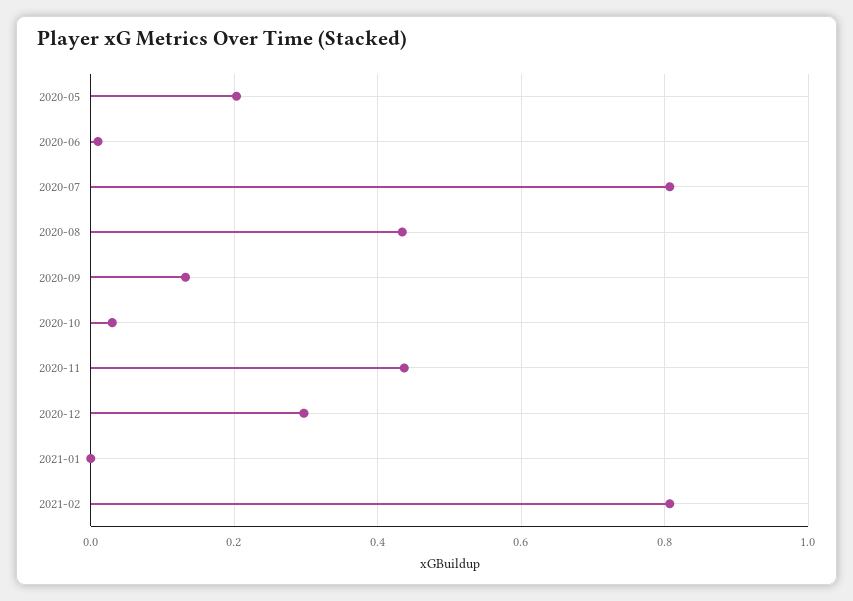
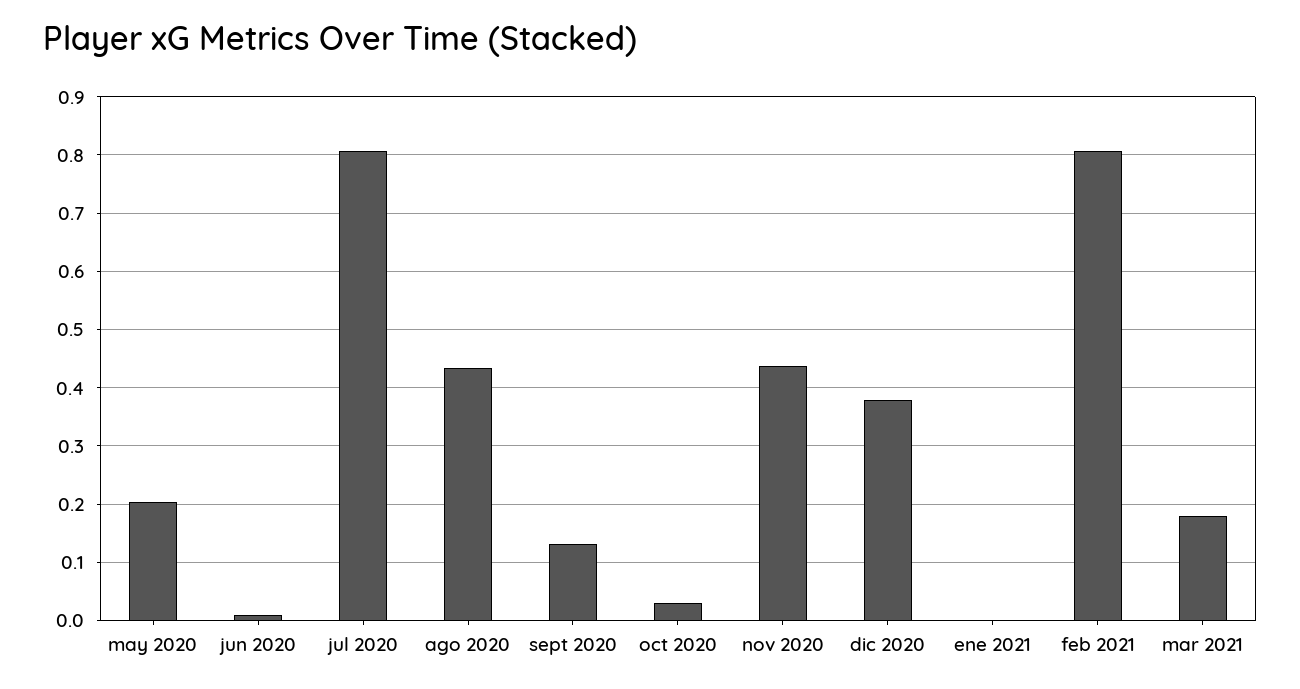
2020-12: 0.3 -> 0.38
mar 2021: none -> 0.18

